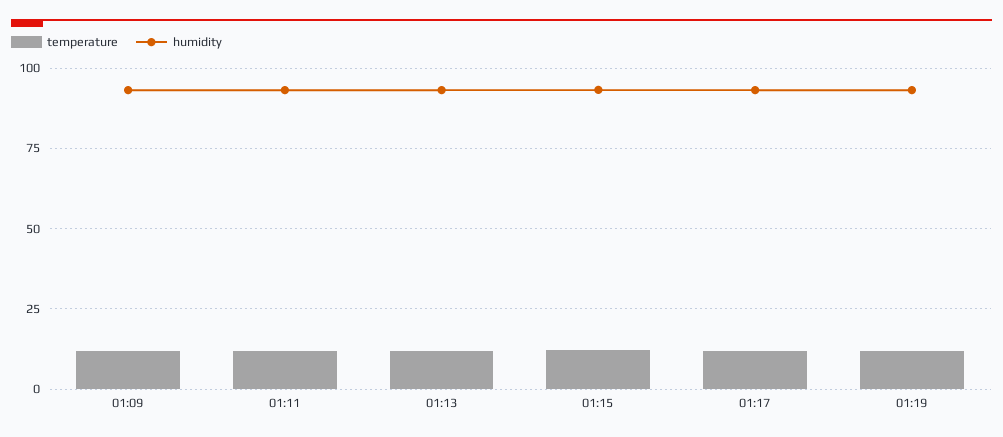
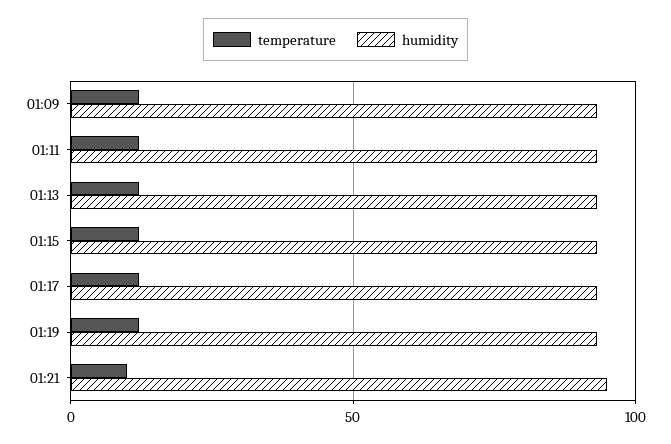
temperature, 01:21: none -> 10
humidity, 01:21: none -> 95

